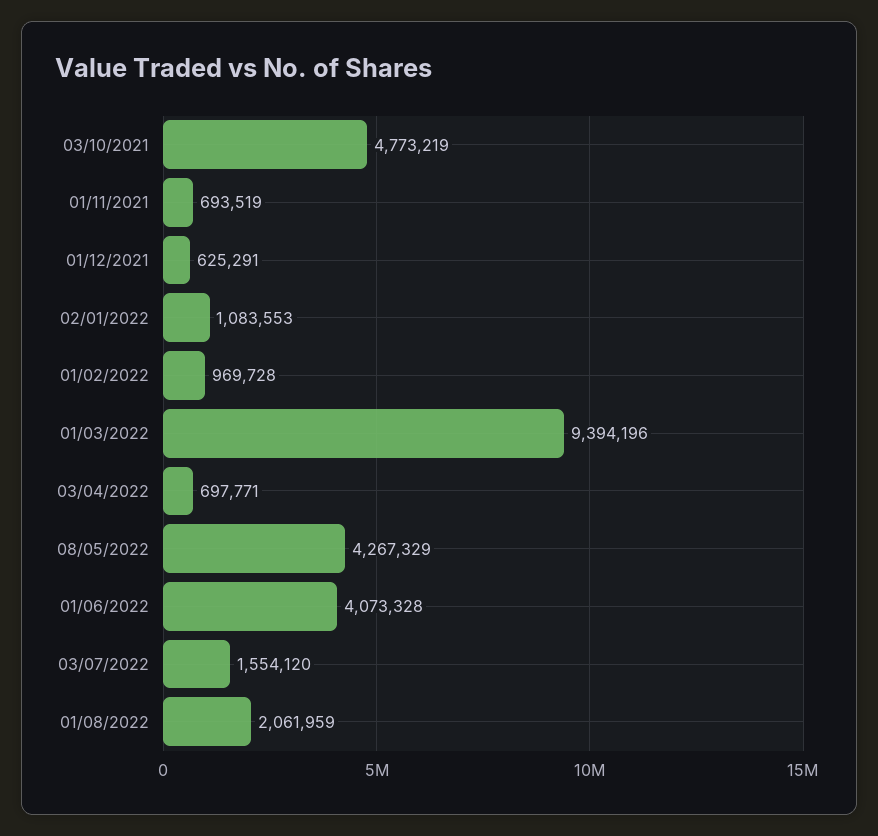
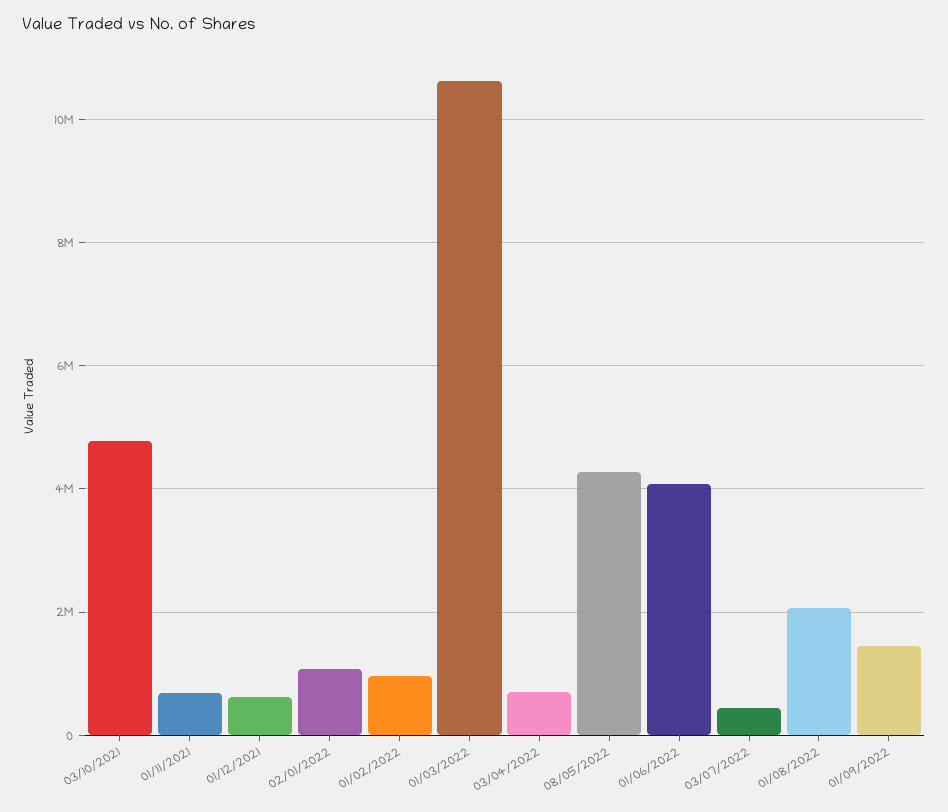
01/03/2022: 9394196 -> 10600000
03/07/2022: 1554120 -> 400000
01/09/2022: none -> 1400000

